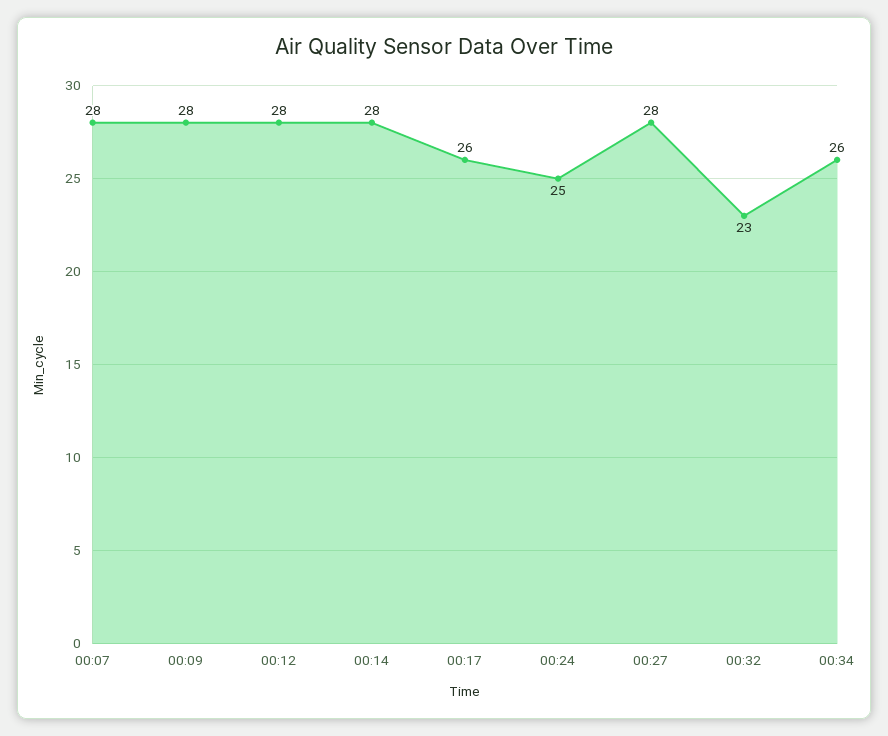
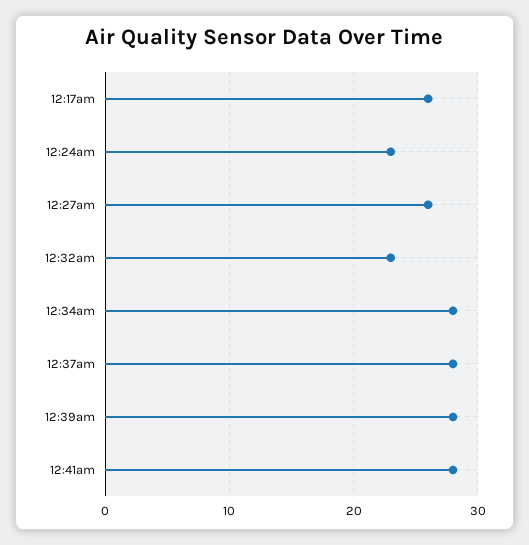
00:07: 28 -> none
00:09: 28 -> none
00:12: 28 -> none
00:14: 28 -> none
00:24: 25 -> 23
00:27: 28 -> 26
00:34: 26 -> 28
12:37am: none -> 28
12:39am: none -> 28
12:41am: none -> 28

